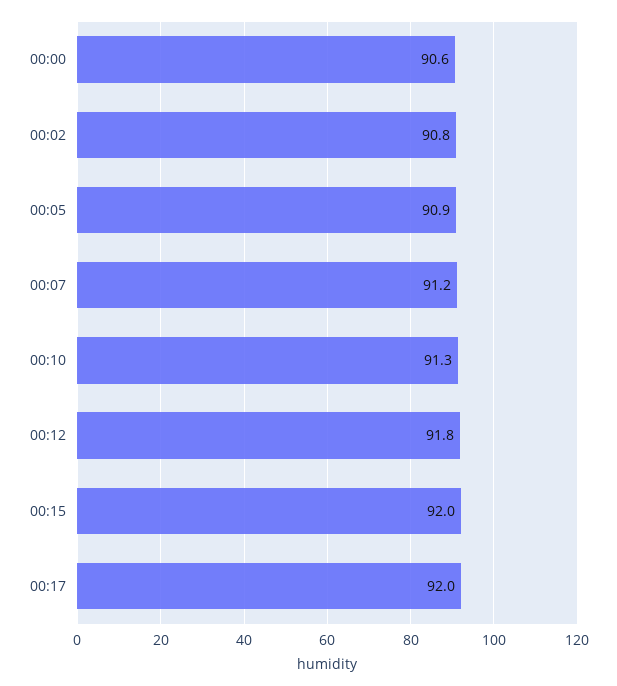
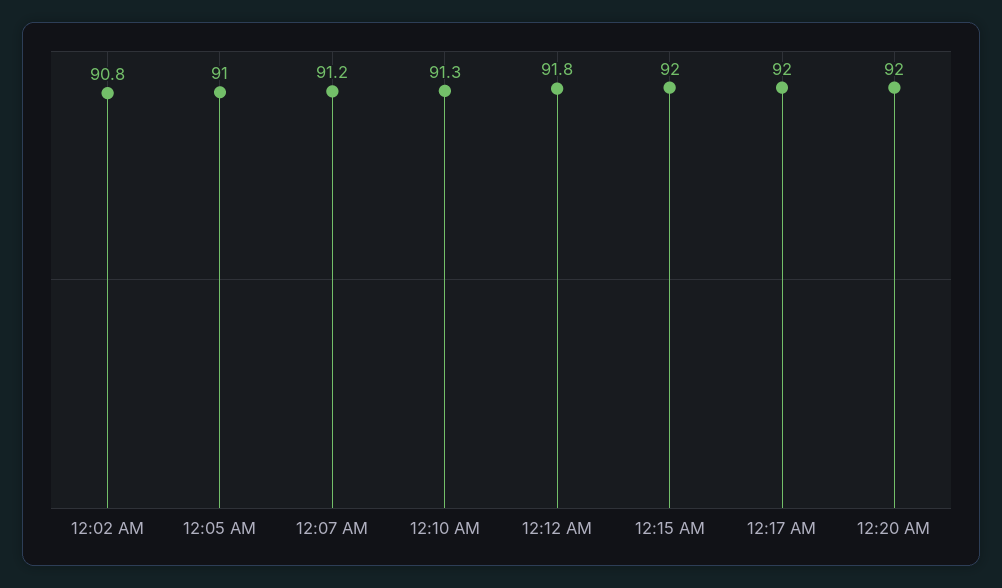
00:00: 90.6 -> none
00:05: 90.9 -> 91
12:20 AM: none -> 92

